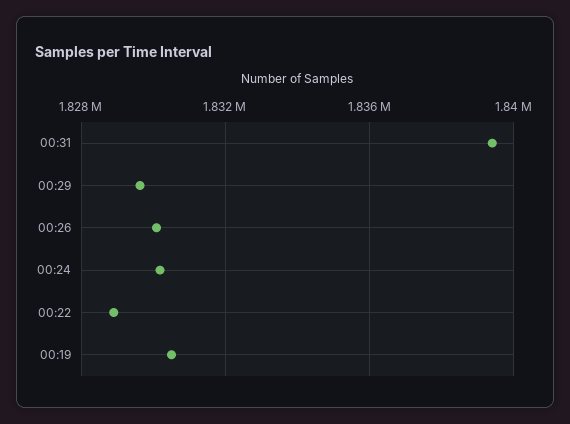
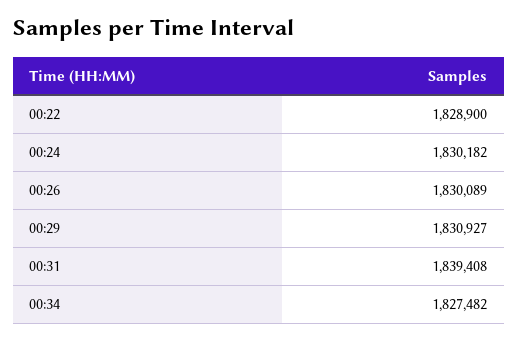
00:29: 1829500 -> 1830927
00:19: 1830500 -> none
00:34: none -> 1827482

